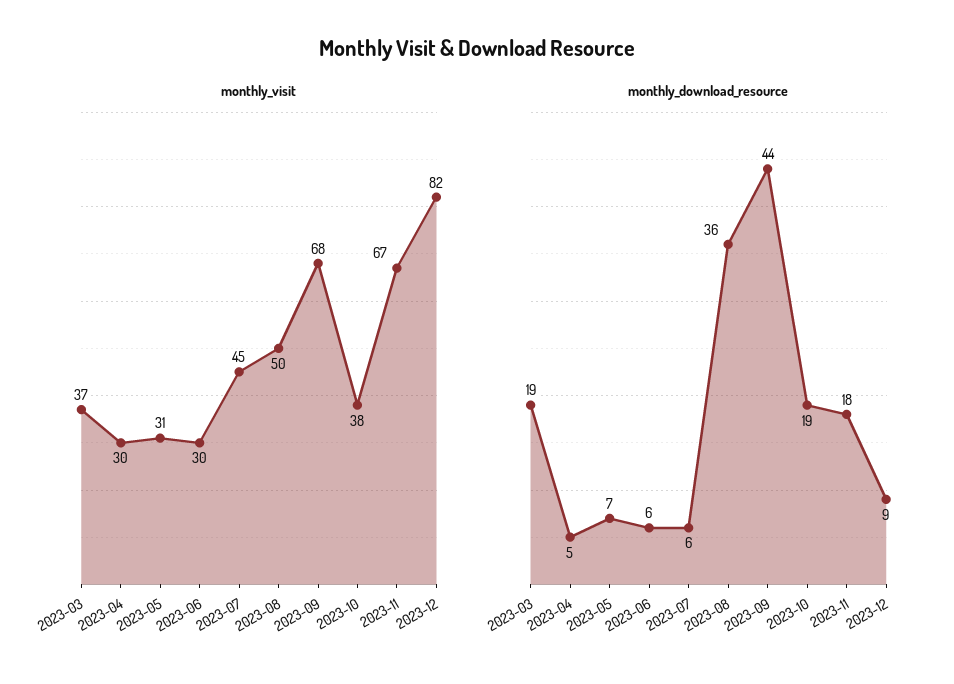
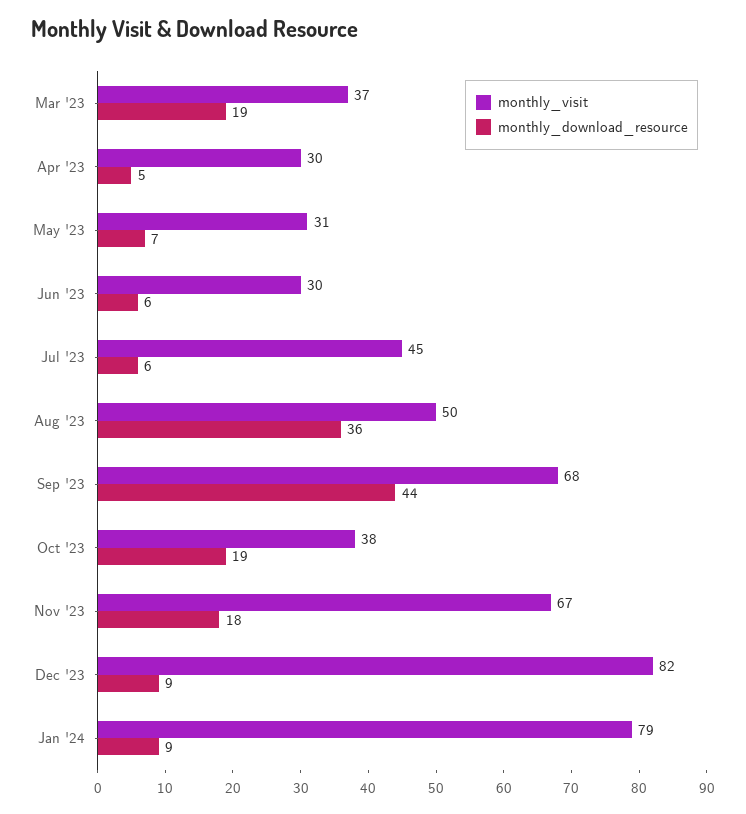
monthly_visit, Jan '24: none -> 79
monthly_download_resource, Jan '24: none -> 9

